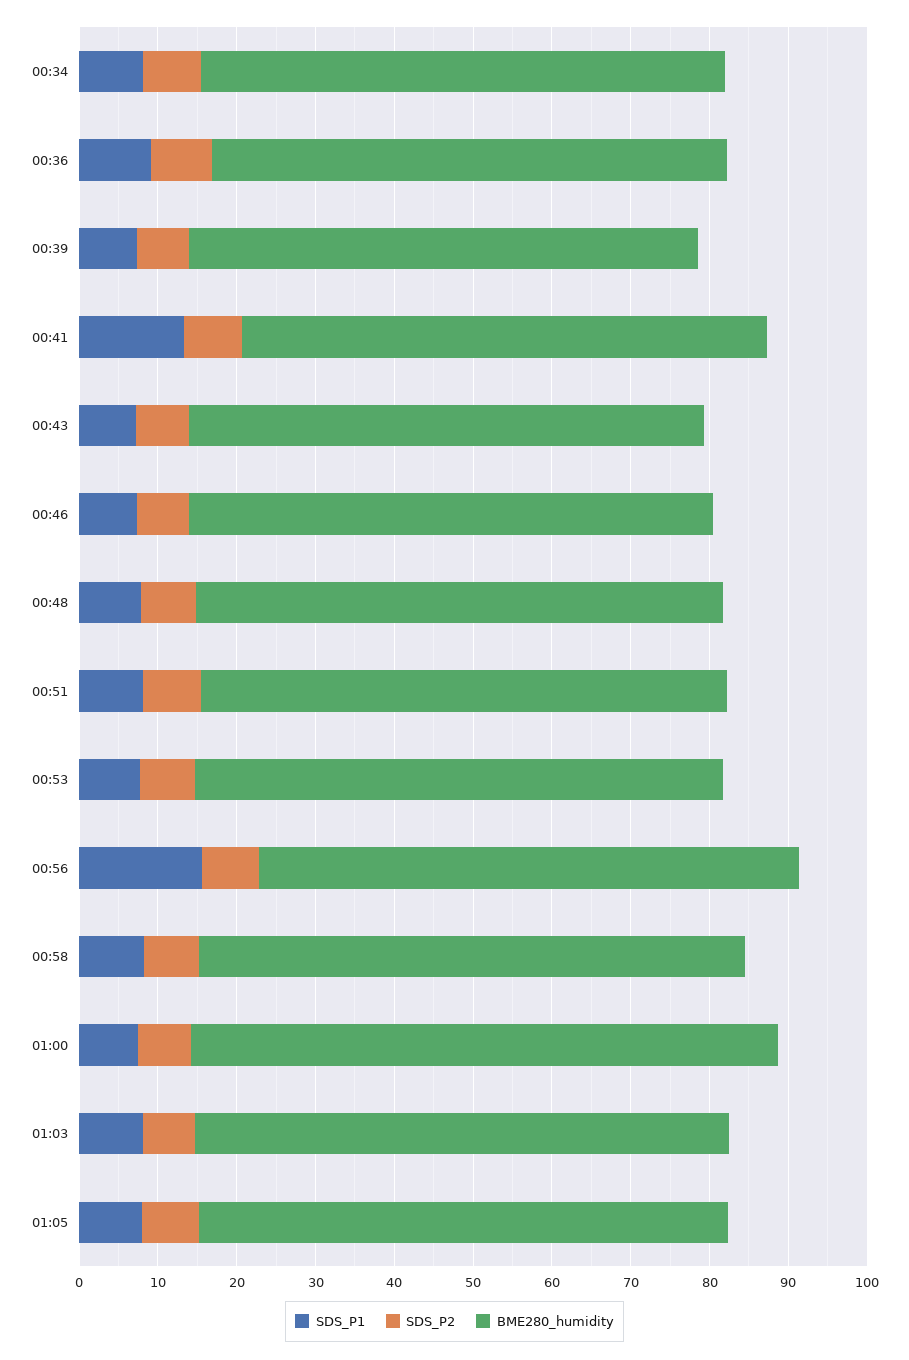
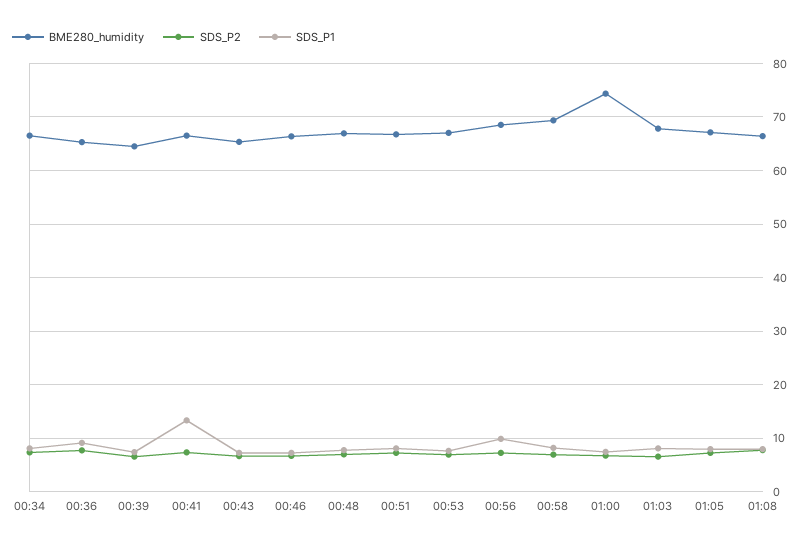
SDS_P1, 00:56: 16 -> 10
BME280_humidity, 01:08: none -> 66
SDS_P2, 01:08: none -> 8
SDS_P1, 01:08: none -> 8

